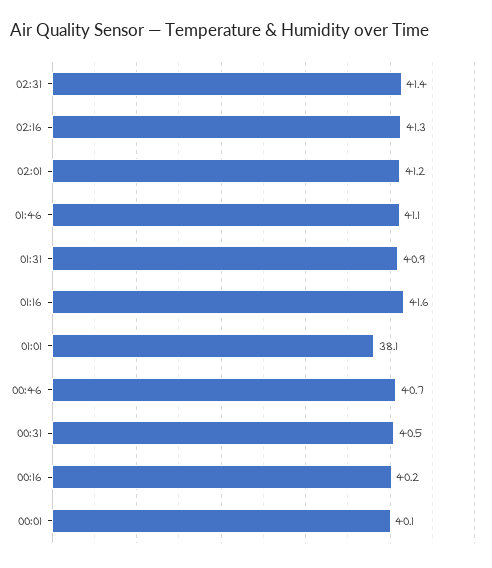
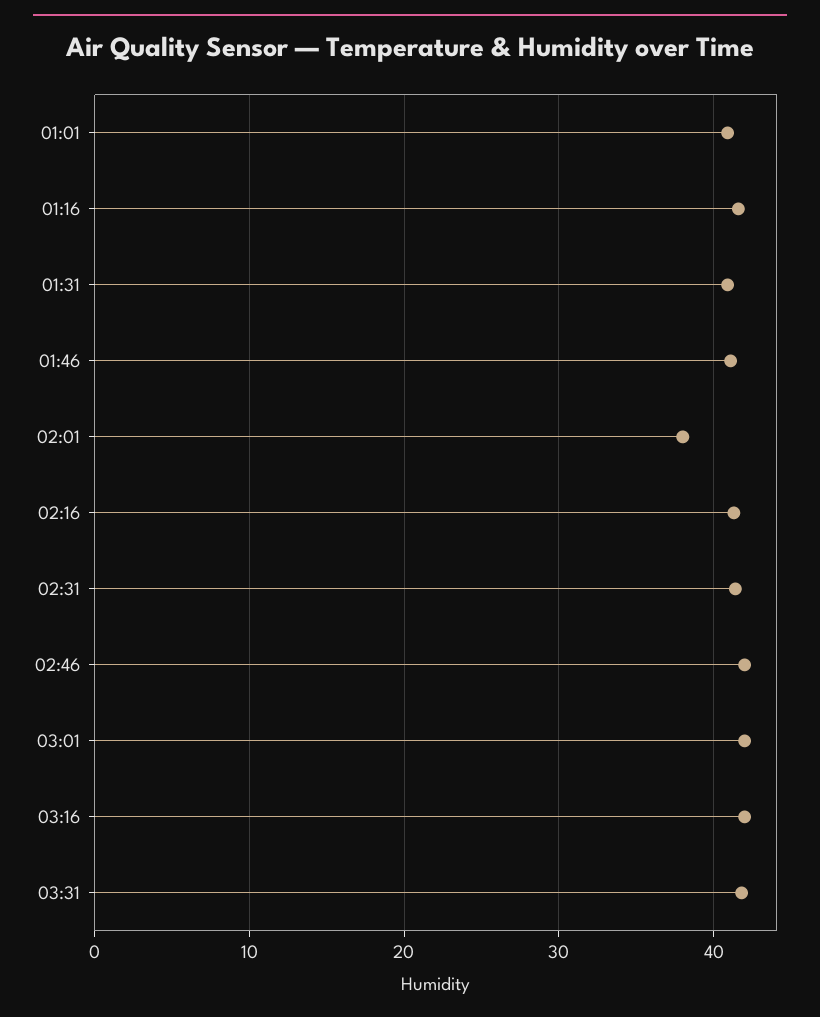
02:01: 41.2 -> 38
01:01: 38.1 -> 41
00:46: 40.7 -> none
00:31: 40.5 -> none
00:16: 40.2 -> none
00:01: 40.1 -> none
02:46: none -> 42
03:01: none -> 42
03:16: none -> 42
03:31: none -> 42

